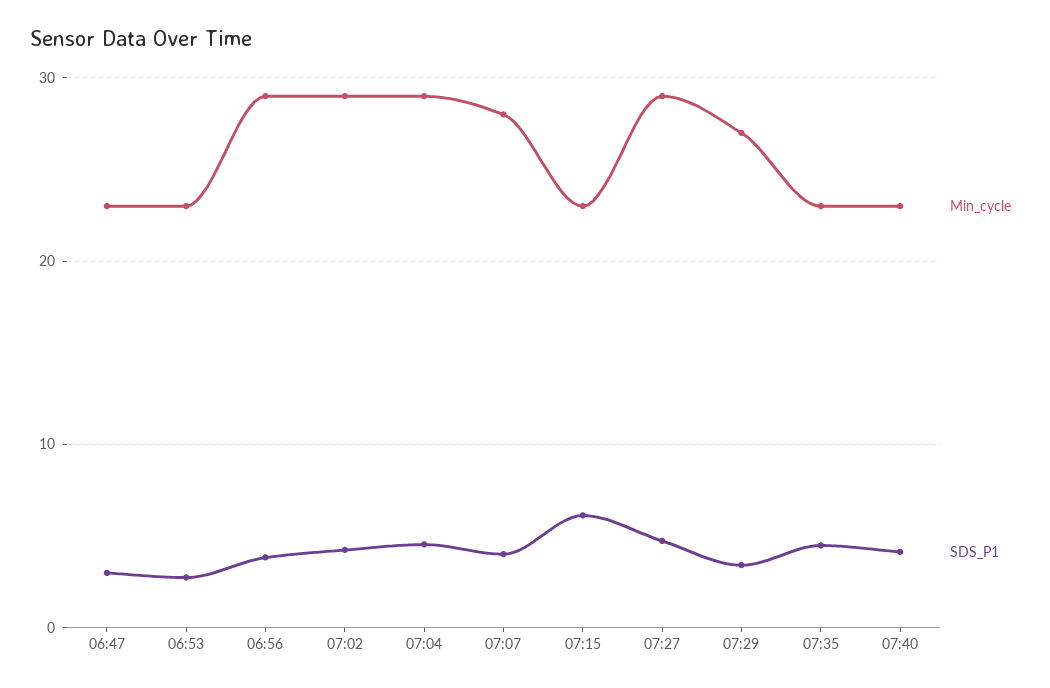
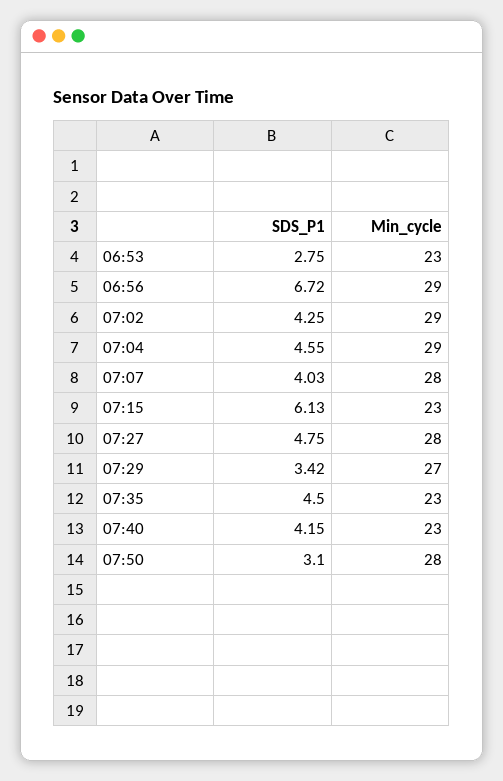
Min_cycle, 06:47: 23 -> none
SDS_P1, 06:47: 3 -> none
SDS_P1, 06:56: 4 -> 6.72
Min_cycle, 07:27: 29 -> 28
SDS_P1, 07:50: none -> 3.1
Min_cycle, 07:50: none -> 28

